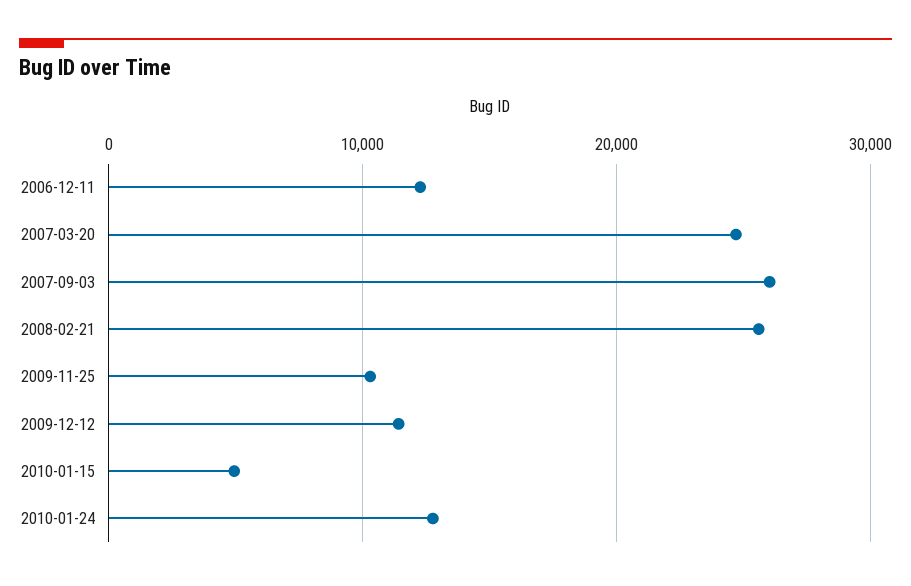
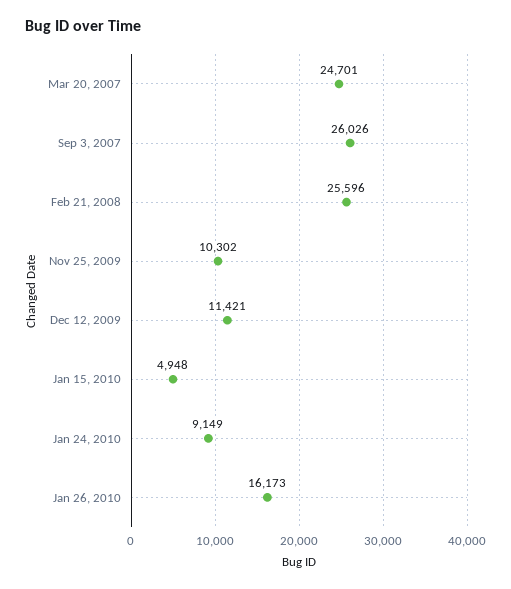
2006-12-11: 12000 -> none
2010-01-24: 13000 -> 9149
Jan 26, 2010: none -> 16173

